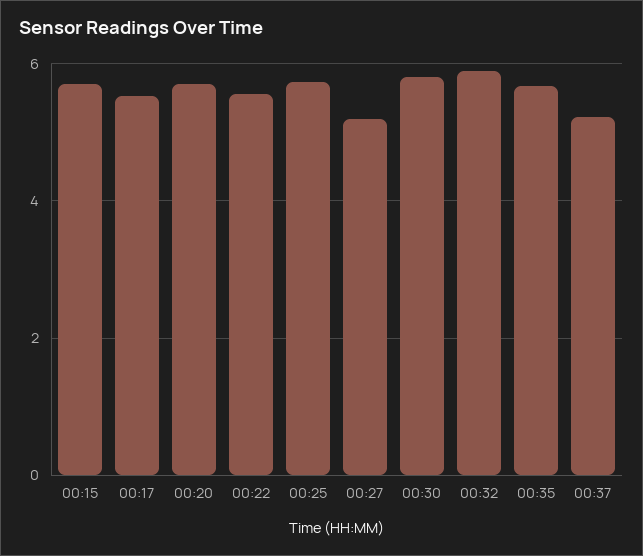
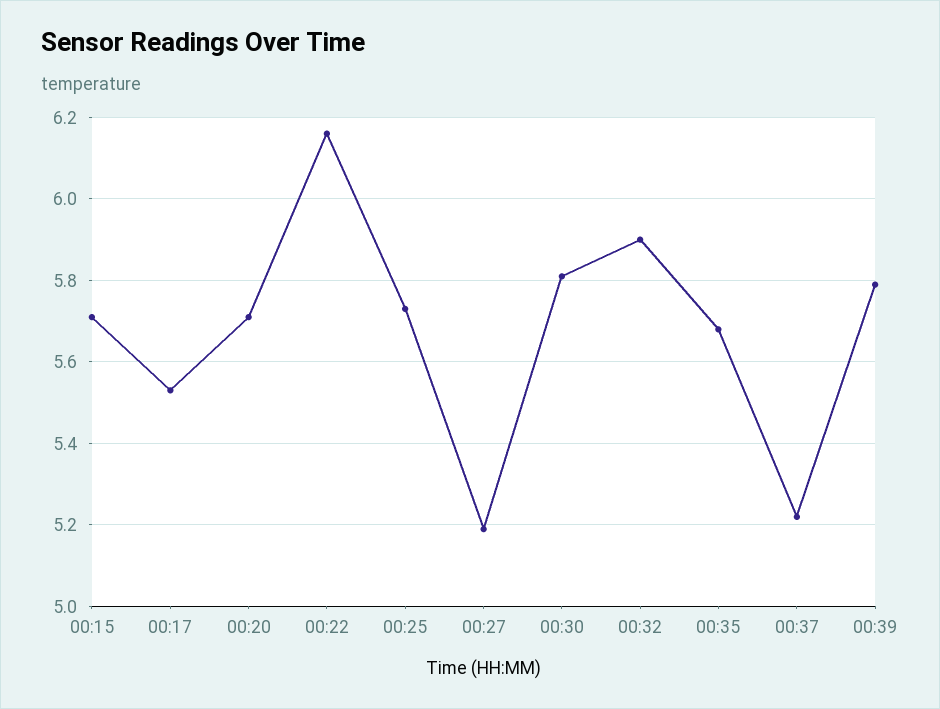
00:22: 5.6 -> 6.15
00:39: none -> 5.8

